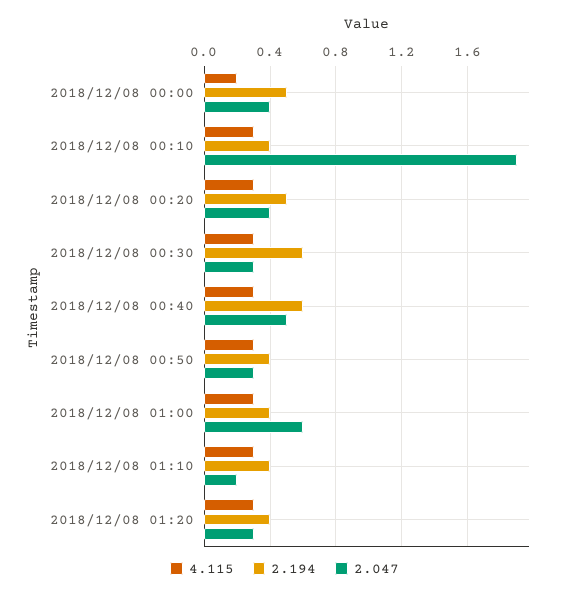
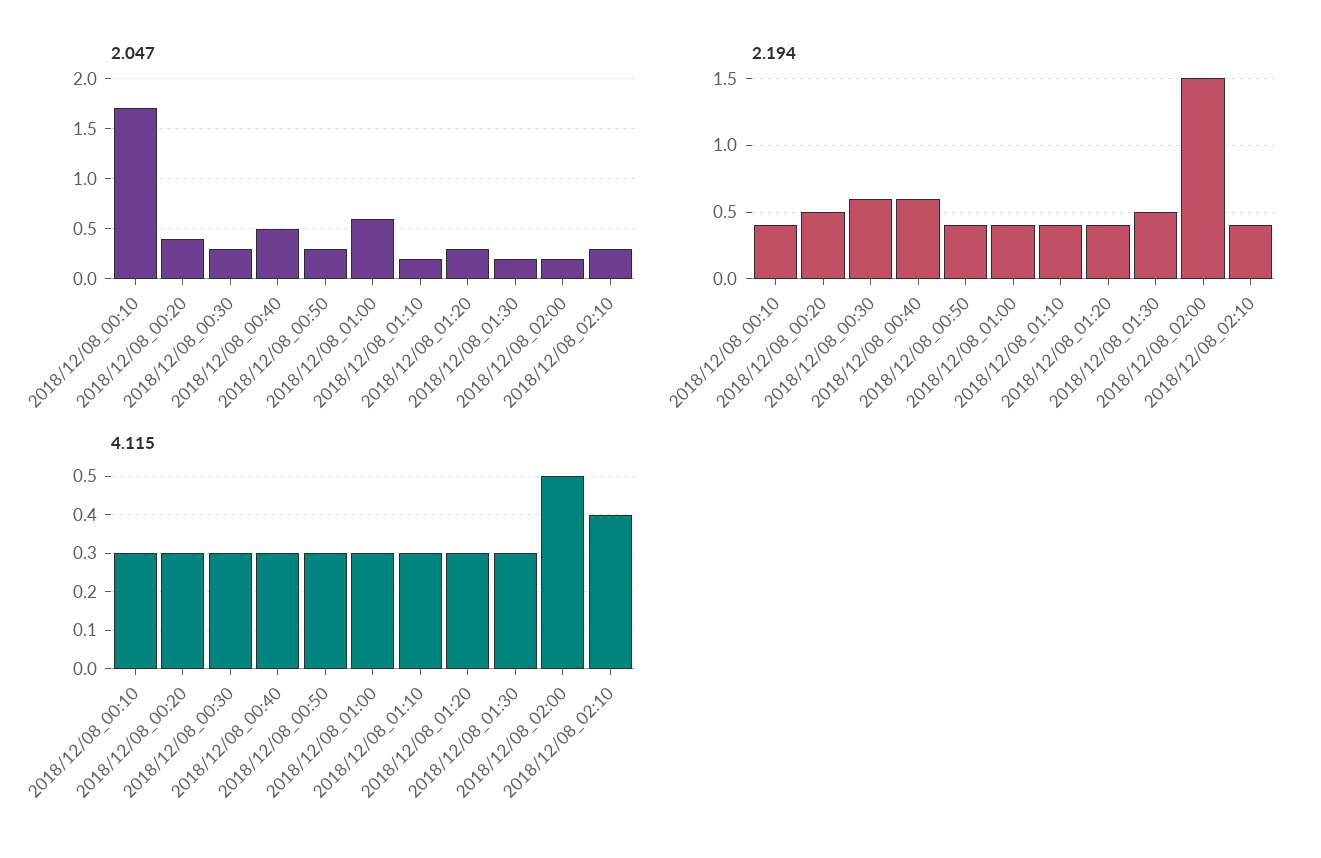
4.115, 2018/12/08 00:00: 0.2 -> none
2.194, 2018/12/08 00:00: 0.5 -> none
2.047, 2018/12/08 00:00: 0.4 -> none
2.047, 2018/12/08 00:10: 1.9 -> 1.7
2.047, 2018/12/08_01:30: none -> 0.2
2.047, 2018/12/08_02:00: none -> 0.2
2.047, 2018/12/08_02:10: none -> 0.3
2.194, 2018/12/08_01:30: none -> 0.5
2.194, 2018/12/08_02:00: none -> 1.5
2.194, 2018/12/08_02:10: none -> 0.4
4.115, 2018/12/08_01:30: none -> 0.3
4.115, 2018/12/08_02:00: none -> 0.5
4.115, 2018/12/08_02:10: none -> 0.4

